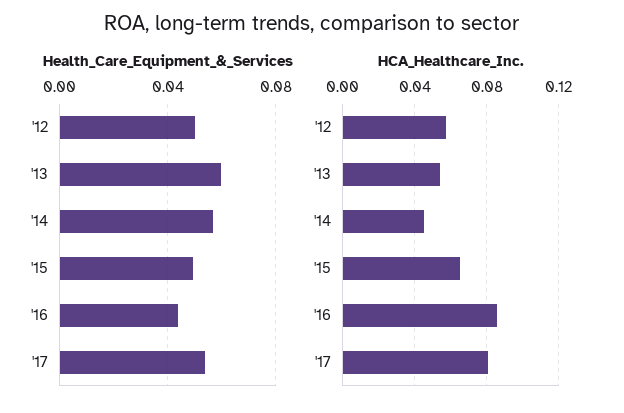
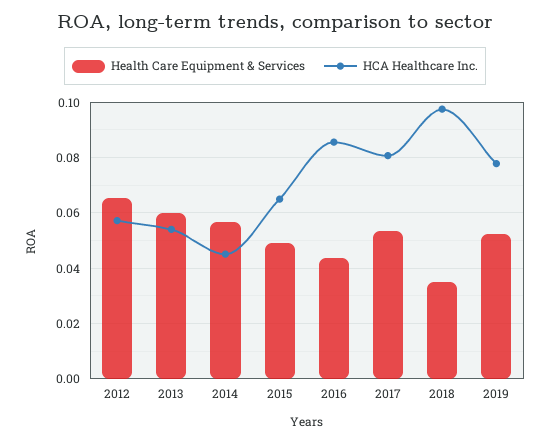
Health_Care_Equipment_&_Services, '12: 0.05 -> 0.065
Health_Care_Equipment_&_Services, 2018: none -> 0.035
HCA_Healthcare_Inc., 2018: none -> 0.0975
Health_Care_Equipment_&_Services, 2019: none -> 0.0525
HCA_Healthcare_Inc., 2019: none -> 0.0775

